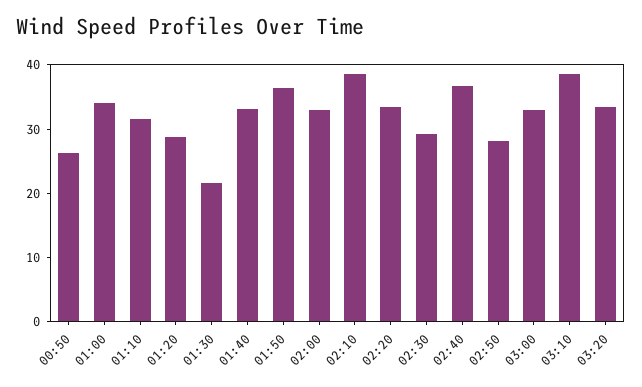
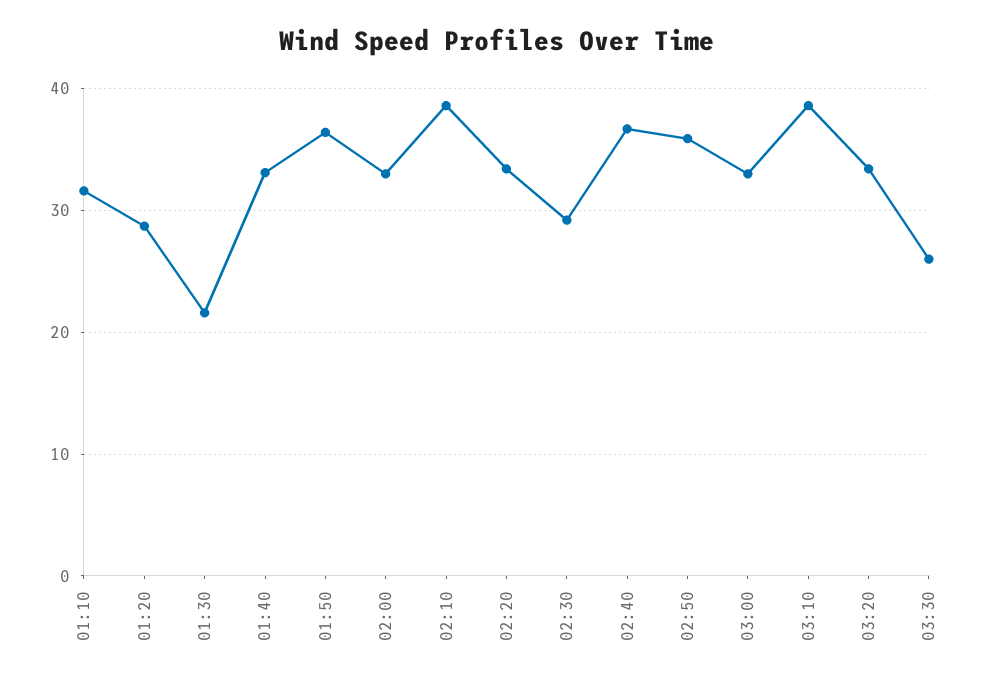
00:50: 26 -> none
01:00: 34 -> none
02:50: 28 -> 36
03:30: none -> 26

